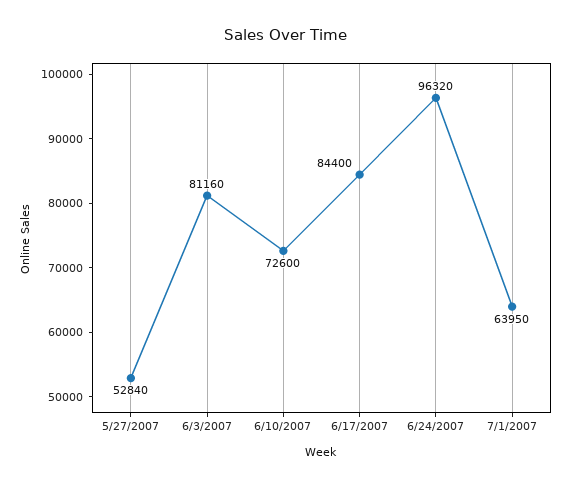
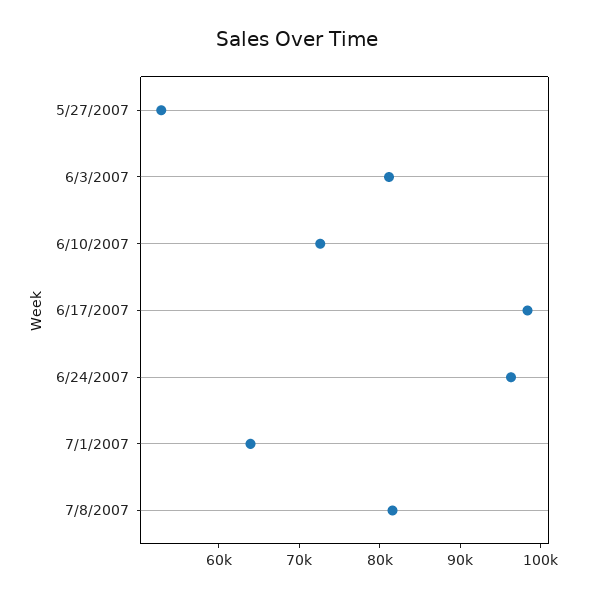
6/17/2007: 84400 -> 98000
7/8/2007: none -> 82000

